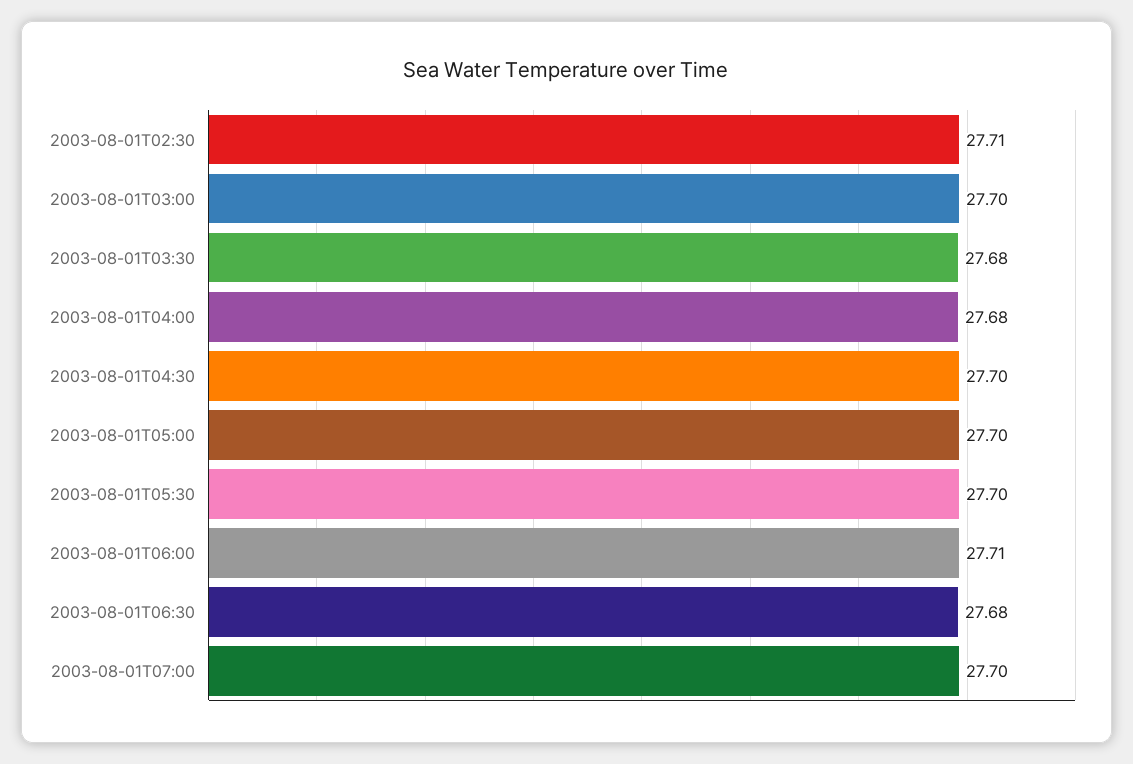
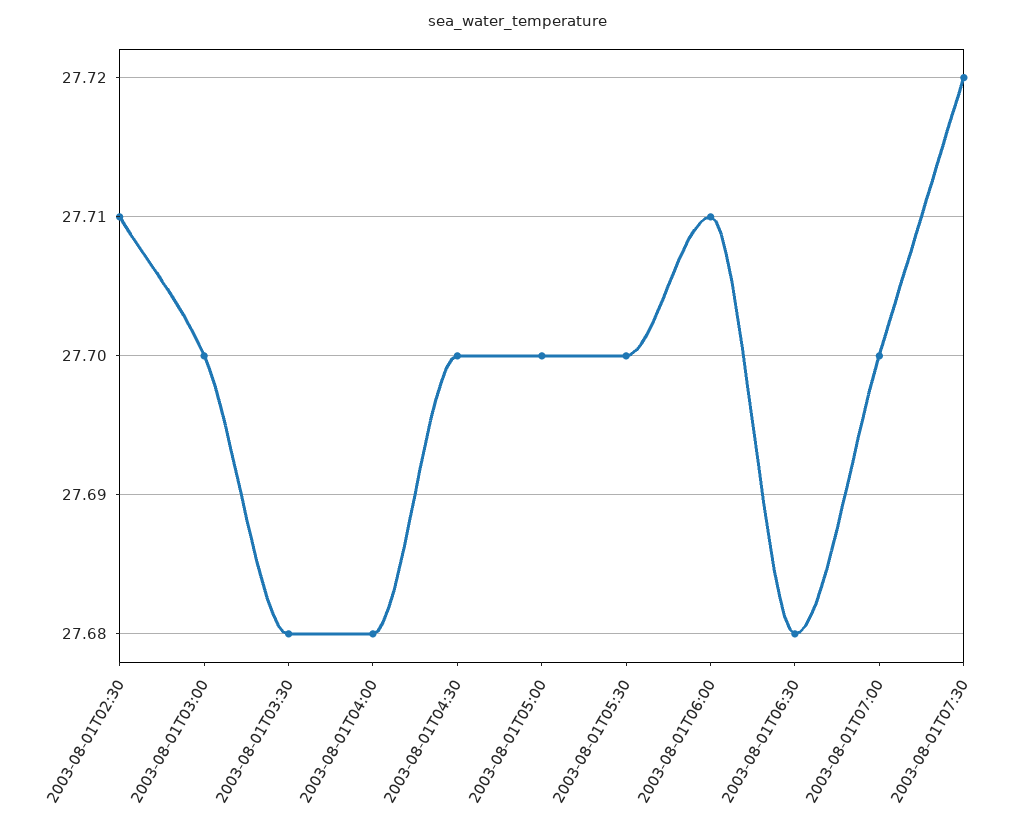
2003-08-01T07:30: none -> 27.72

